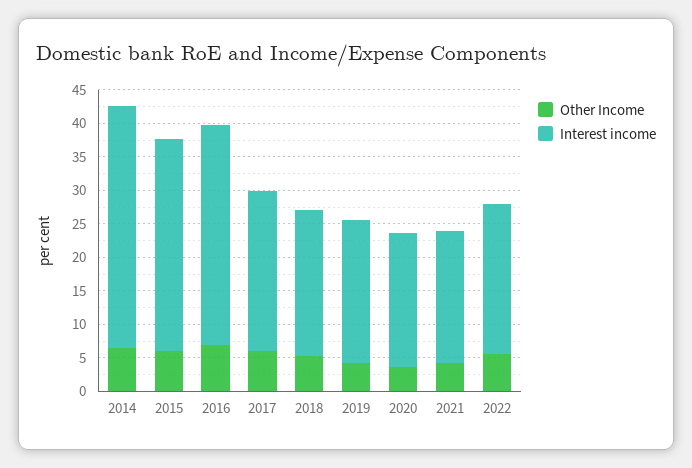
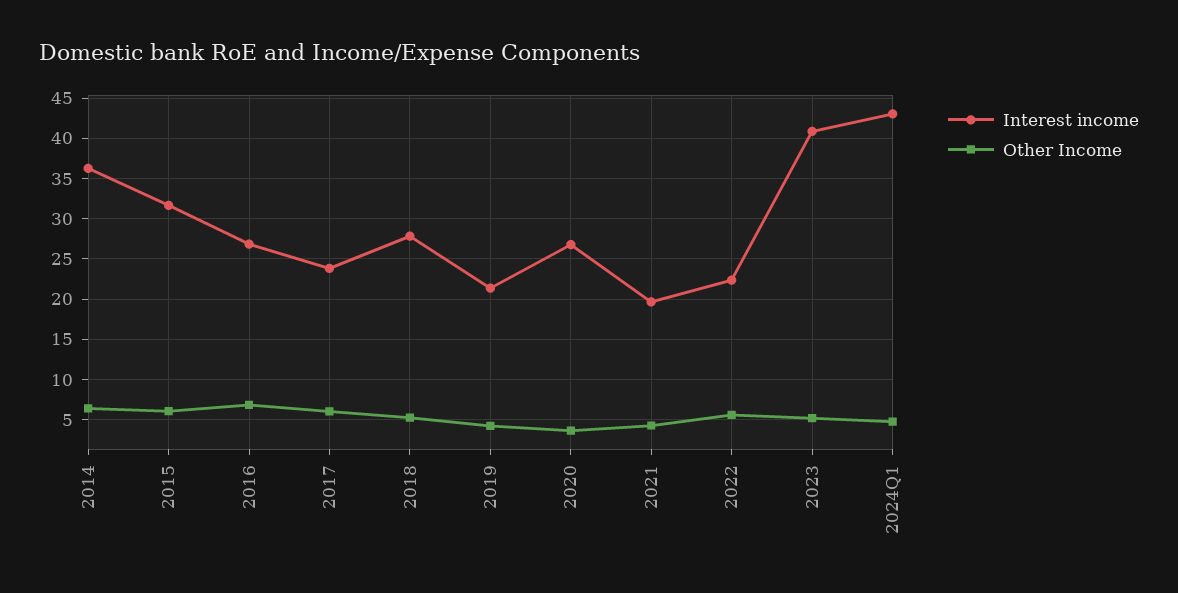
Interest income, 2016: 32.5 -> 27
Interest income, 2018: 22.5 -> 28
Interest income, 2020: 20 -> 27
Interest income, 2023: none -> 41
Other Income, 2023: none -> 5
Interest income, 2024Q1: none -> 43
Other Income, 2024Q1: none -> 5

